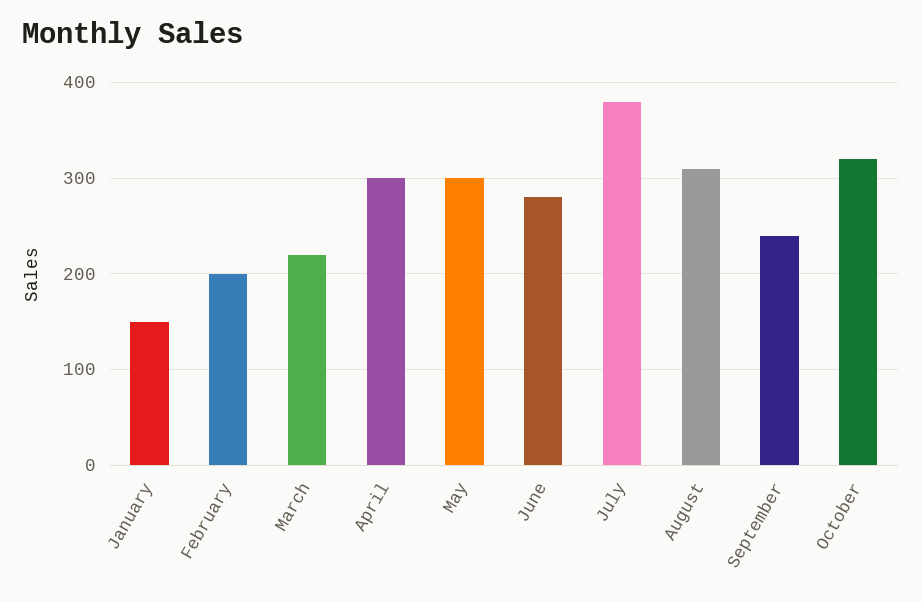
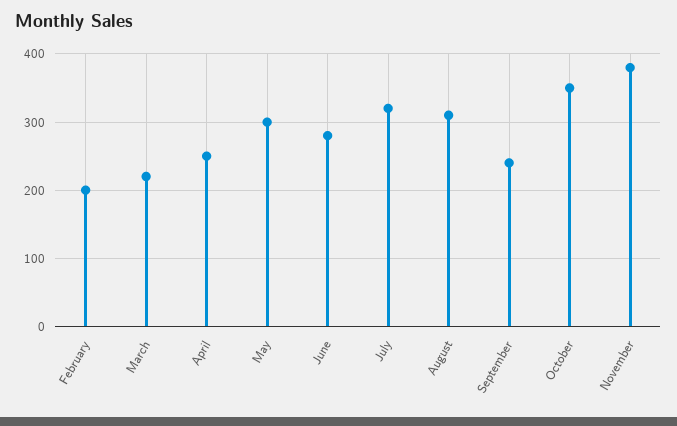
January: 150 -> none
April: 300 -> 250
July: 380 -> 320
October: 320 -> 350
November: none -> 380

